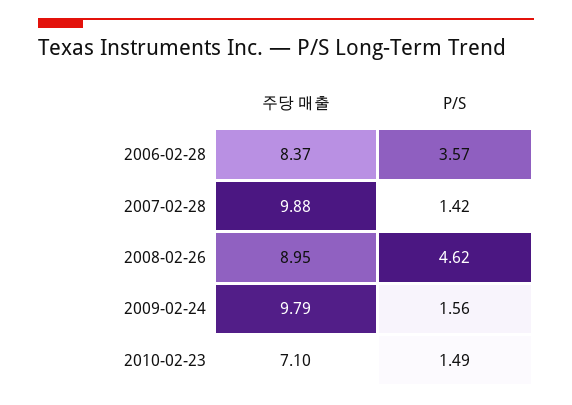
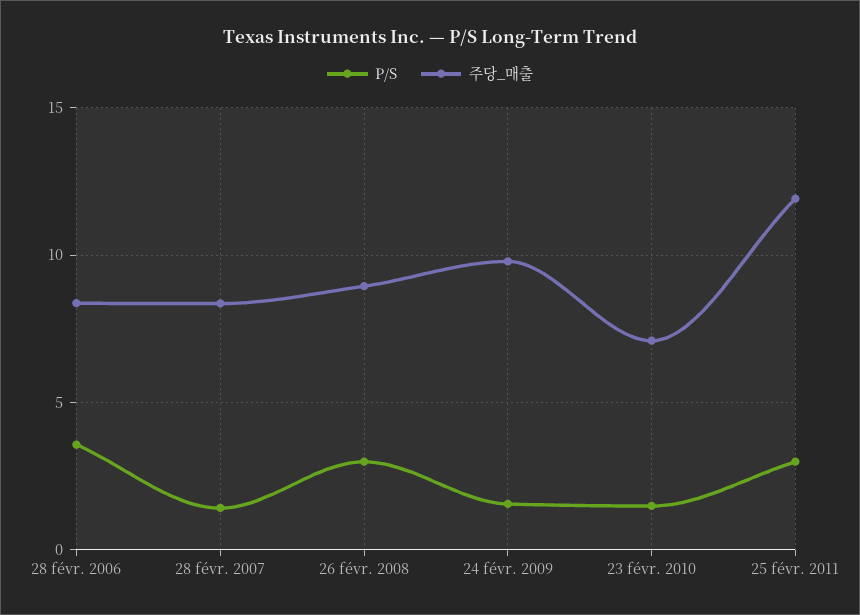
주당 매출, 2007-02-28: 9.88 -> 8.5
P/S, 2008-02-26: 4.62 -> 3
P/S, 25 févr. 2011: none -> 3
주당 매출, 25 févr. 2011: none -> 12

